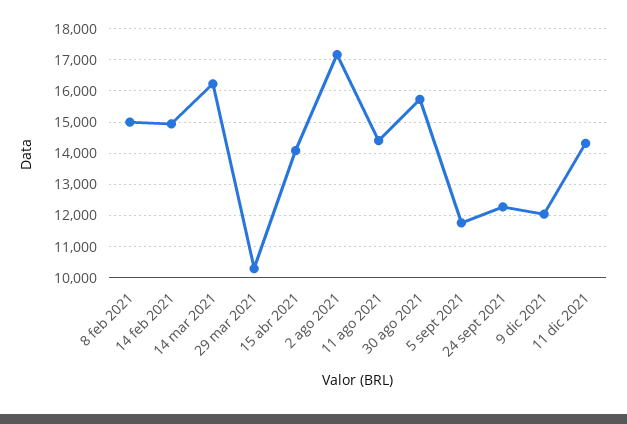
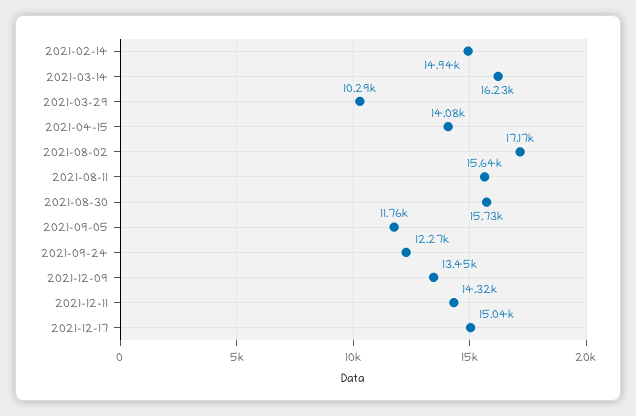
8 feb 2021: 15000 -> none
11 ago 2021: 14400 -> 15640
9 dic 2021: 12000 -> 13450
2021-12-17: none -> 15040

